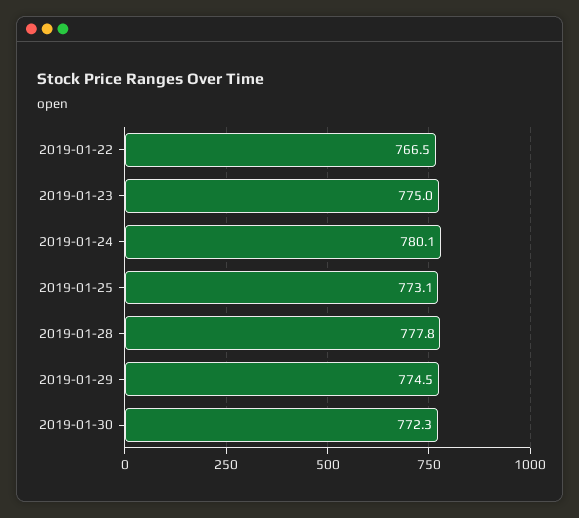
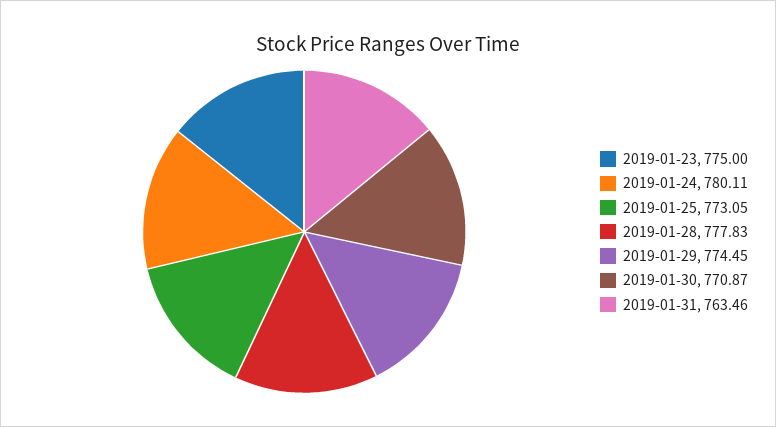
2019-01-22: 766.5 -> none
2019-01-30: 772.3 -> 770.87
2019-01-31: none -> 763.46

